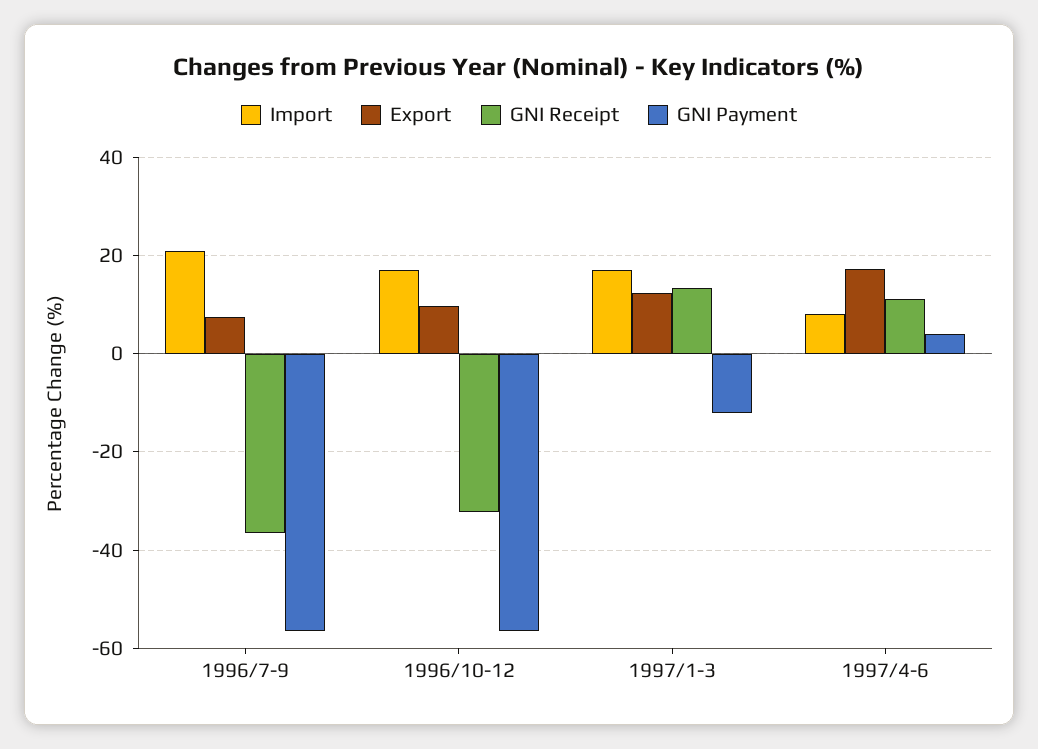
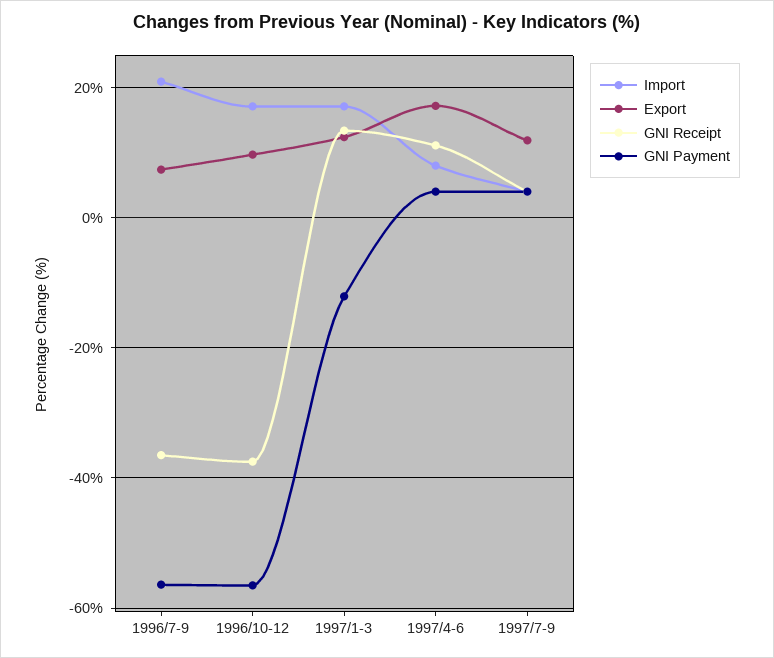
GNI Receipt, 1996/10-12: -32 -> -38
Import, 1997/7-9: none -> 4
Export, 1997/7-9: none -> 12
GNI Receipt, 1997/7-9: none -> 4
GNI Payment, 1997/7-9: none -> 4

